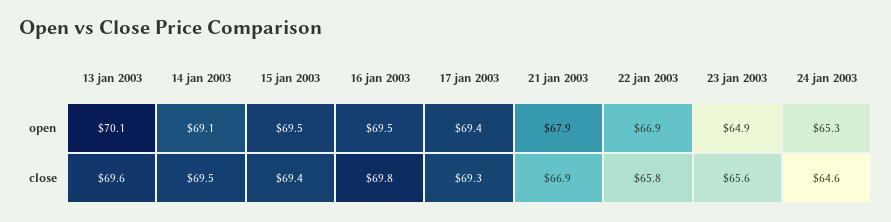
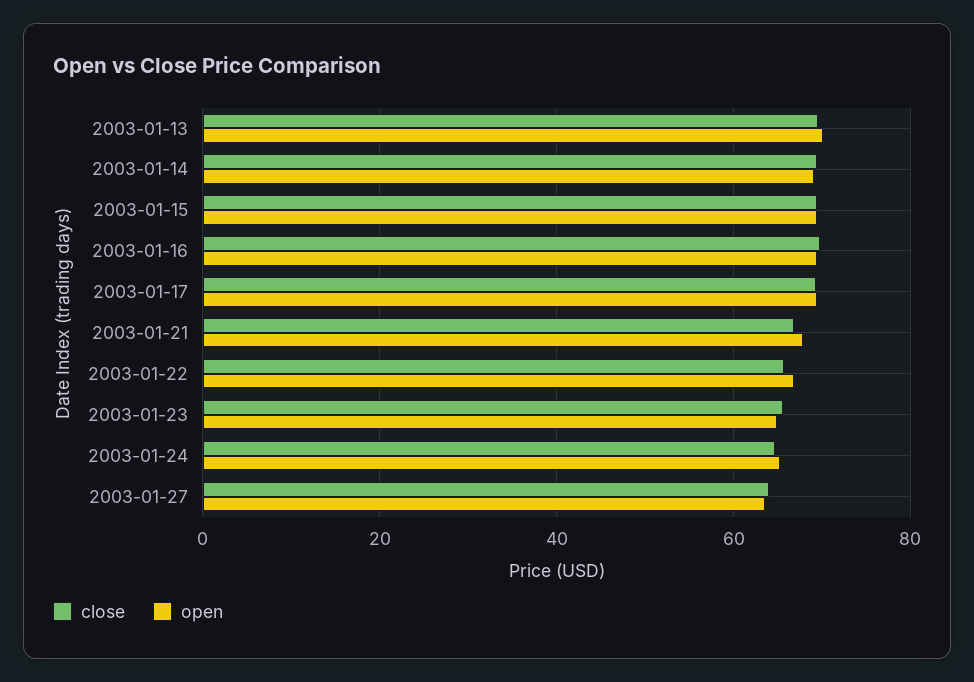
close, 2003-01-27: none -> 64
open, 2003-01-27: none -> 64

